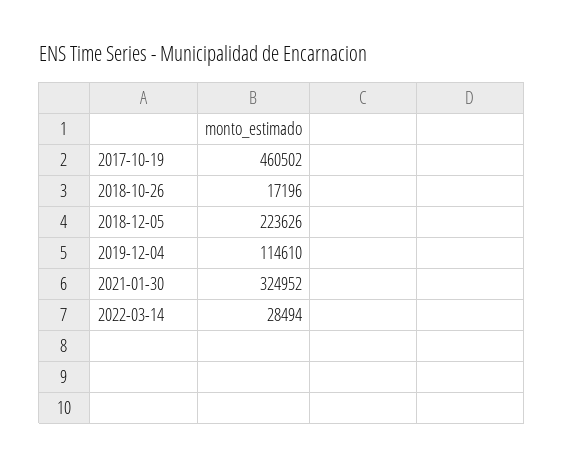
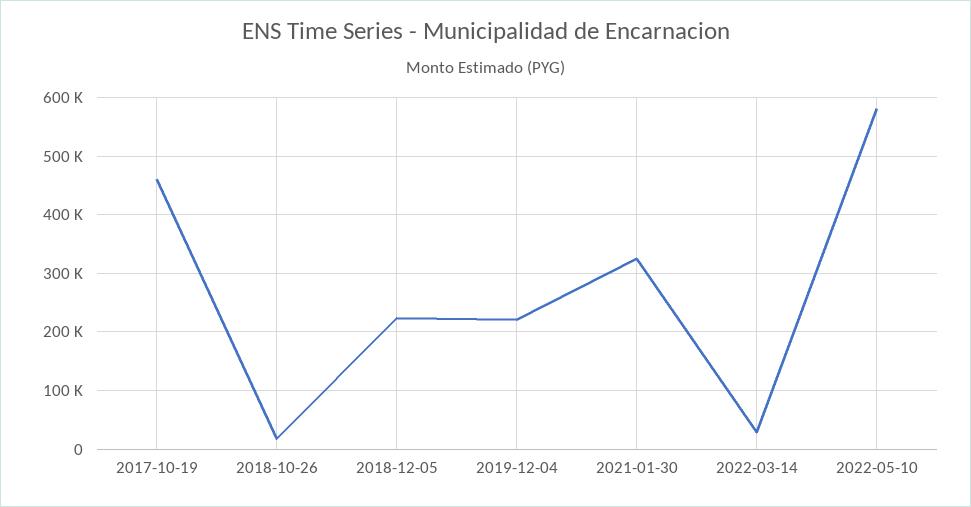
2019-12-04: 114610 -> 220000
2022-05-10: none -> 580000

